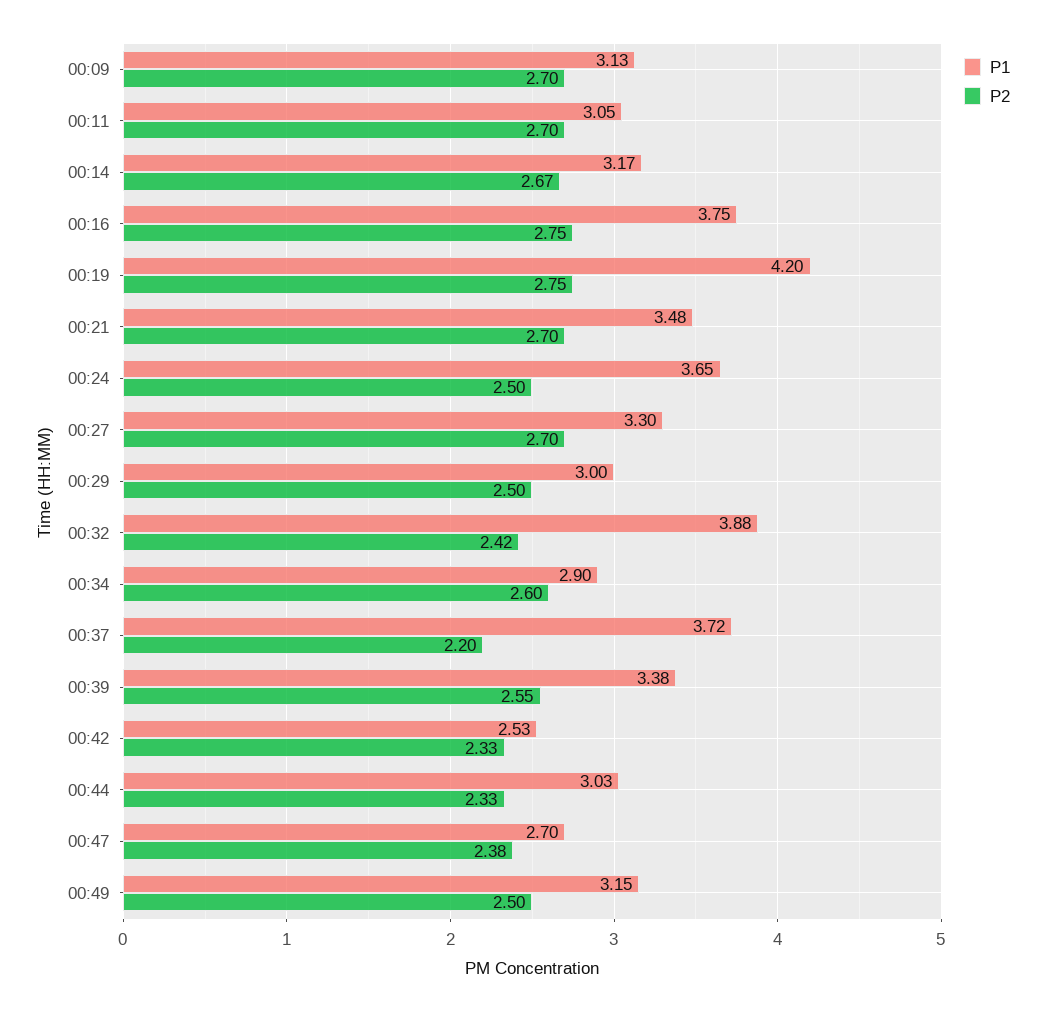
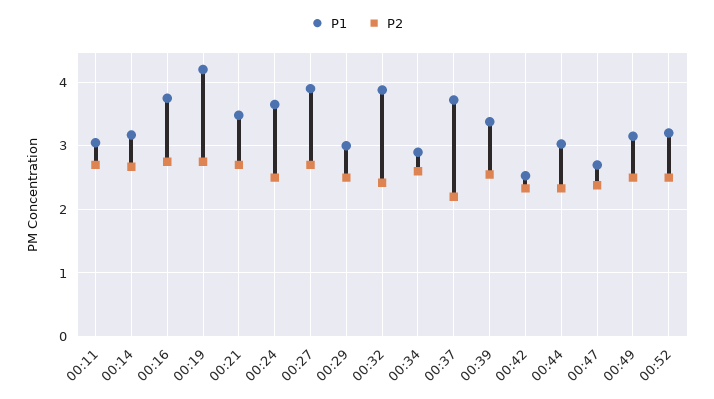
P1, 00:09: 3.13 -> none
P2, 00:09: 2.7 -> none
P1, 00:27: 3.3 -> 3.9
P1, 00:52: none -> 3.2
P2, 00:52: none -> 2.5

